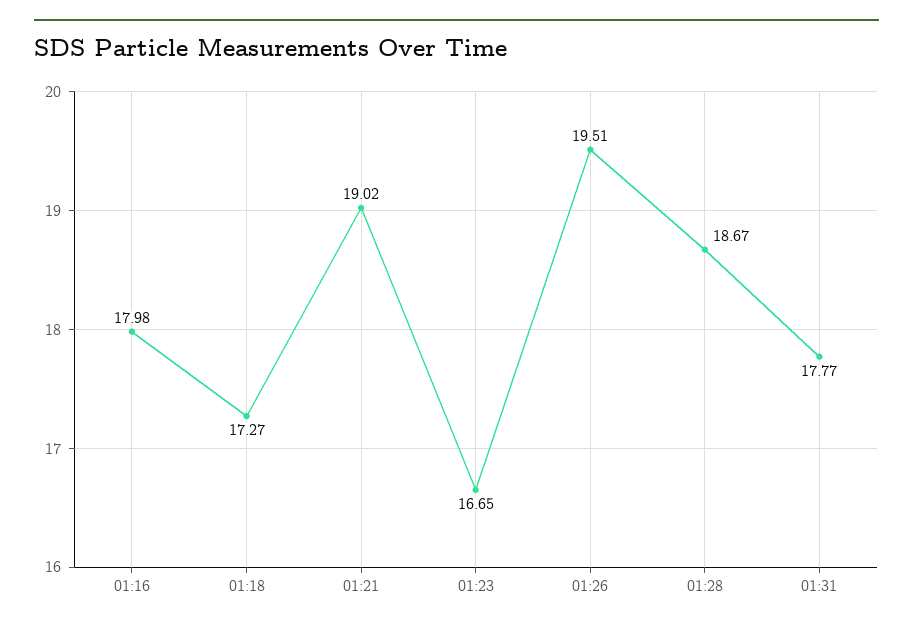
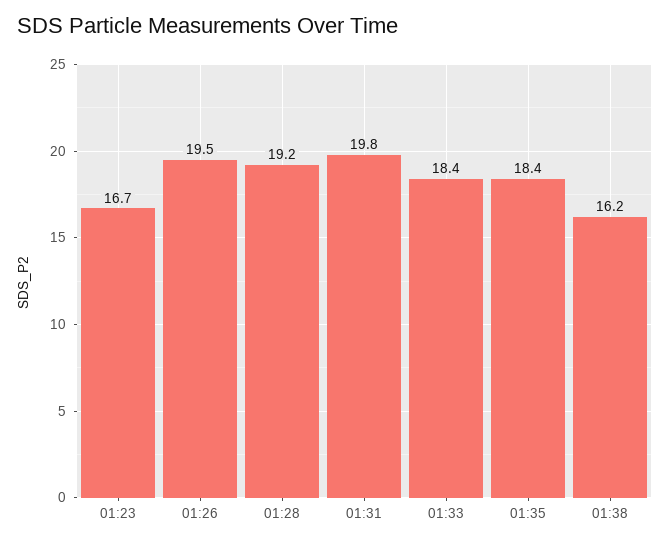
01:16: 17.98 -> none
01:18: 17.27 -> none
01:21: 19.02 -> none
01:28: 18.67 -> 19.2
01:31: 17.77 -> 19.8
01:33: none -> 18.4
01:35: none -> 18.4
01:38: none -> 16.2

